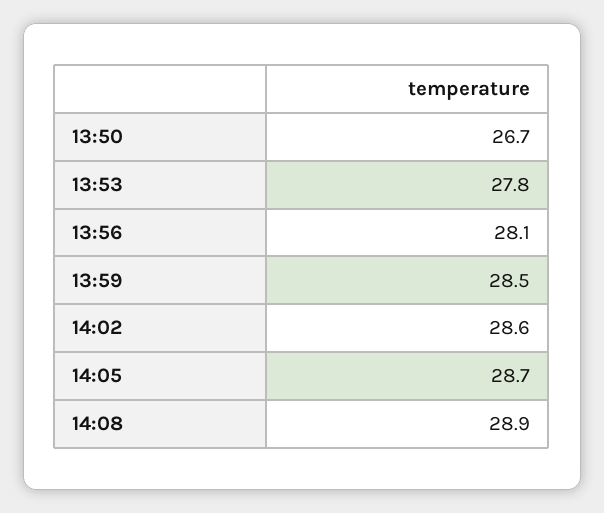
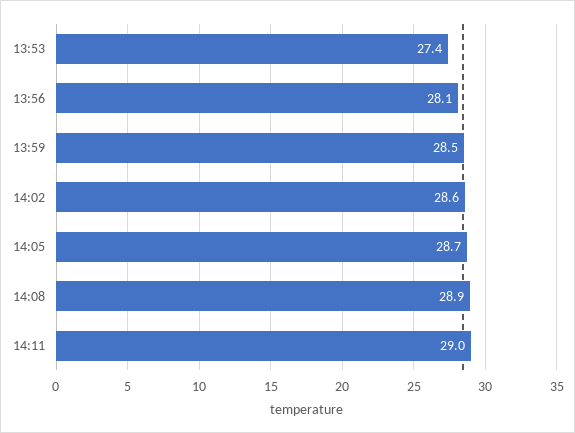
13:50: 26.7 -> none
13:53: 27.8 -> 27.4
14:11: none -> 29

